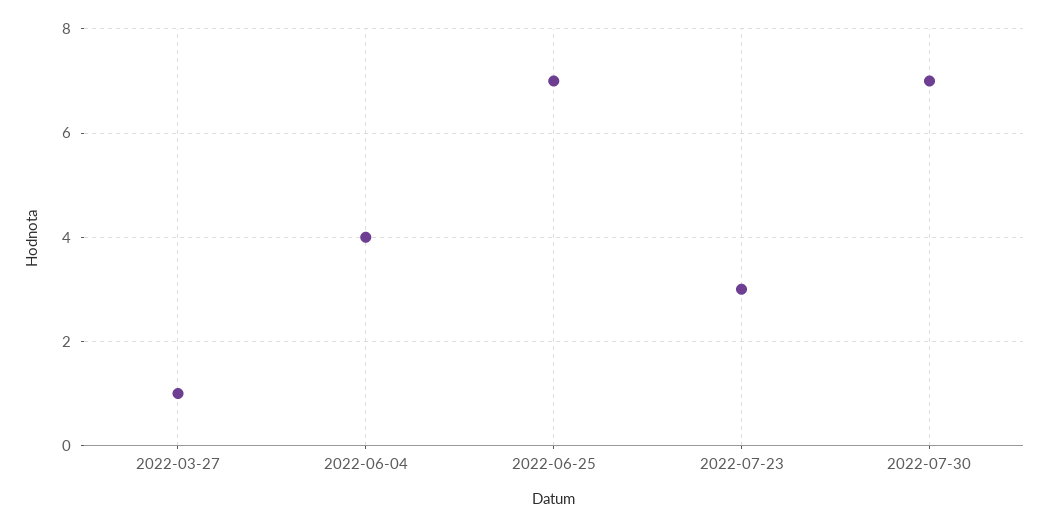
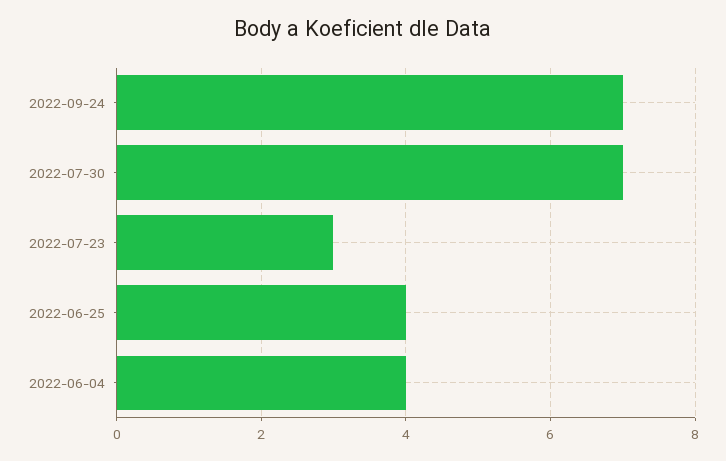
2022-03-27: 1 -> none
2022-06-25: 7 -> 4
2022-09-24: none -> 7

